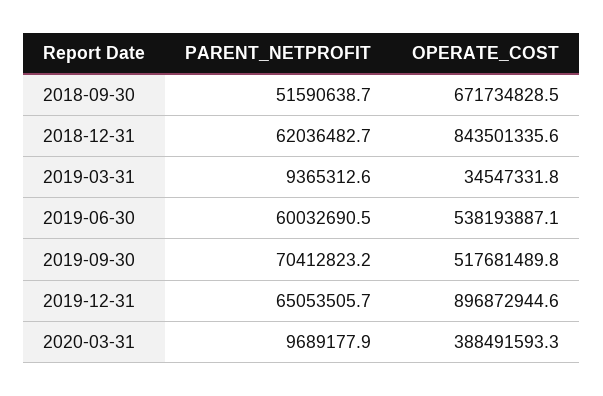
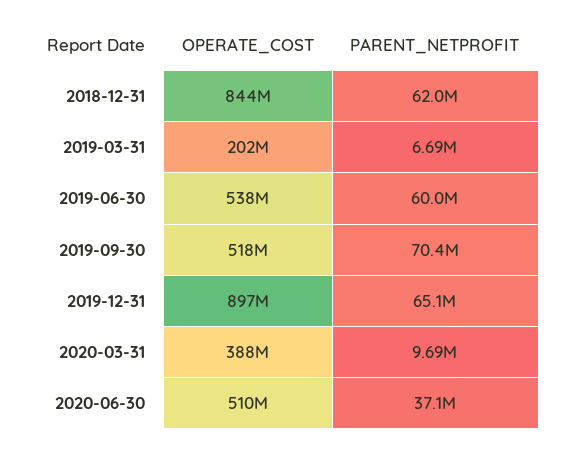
PARENT_NETPROFIT, 2018-09-30: 51590638.7 -> none
OPERATE_COST, 2018-09-30: 671734828.5 -> none
PARENT_NETPROFIT, 2019-03-31: 9365312.6 -> 6690000
OPERATE_COST, 2019-03-31: 34547331.8 -> 202000000
OPERATE_COST, 2020-06-30: none -> 510000000
PARENT_NETPROFIT, 2020-06-30: none -> 37100000

